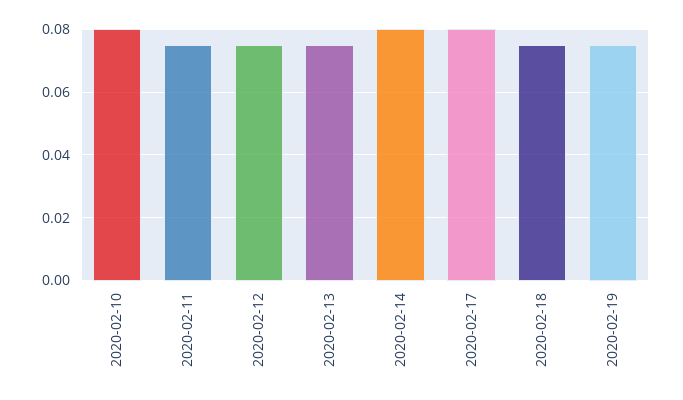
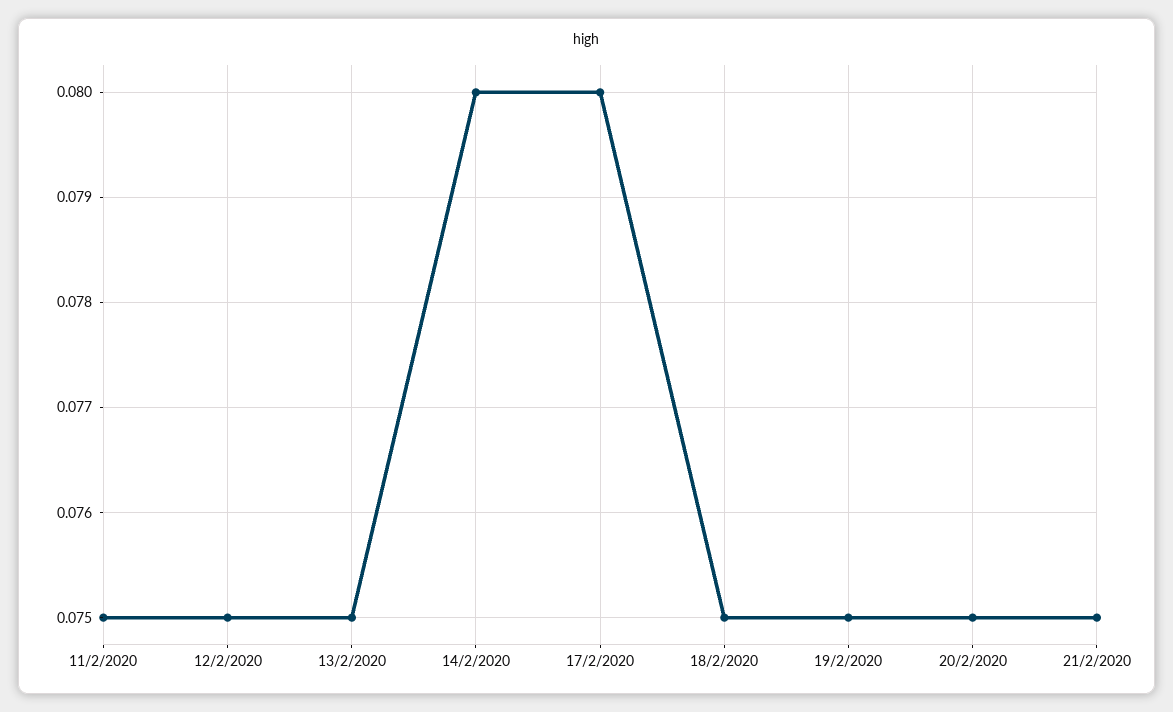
2020-02-10: 0.08 -> none
20/2/2020: none -> 0.075
21/2/2020: none -> 0.075

